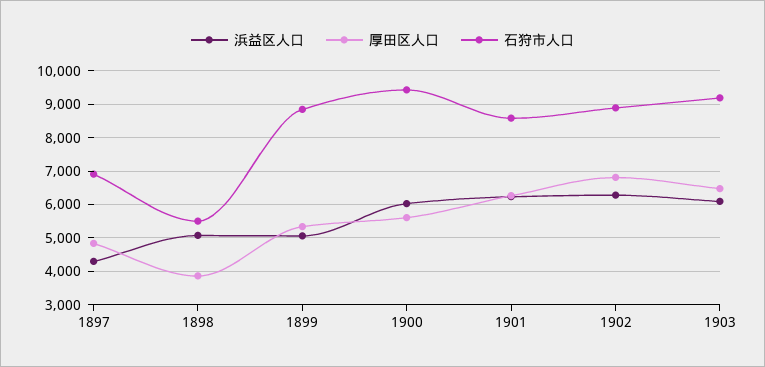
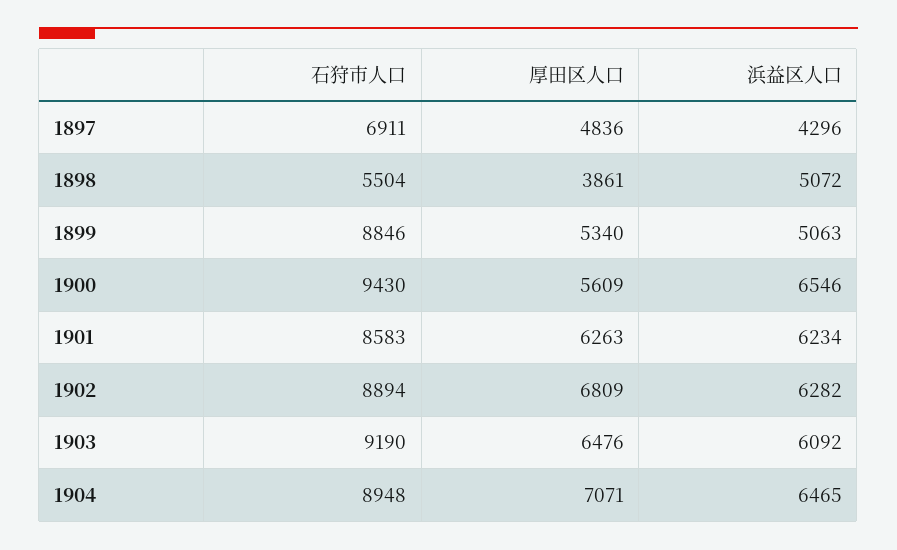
浜益区人口, 1900: 6000 -> 6546
石狩市人口, 1904: none -> 8948
厚田区人口, 1904: none -> 7071
浜益区人口, 1904: none -> 6465

